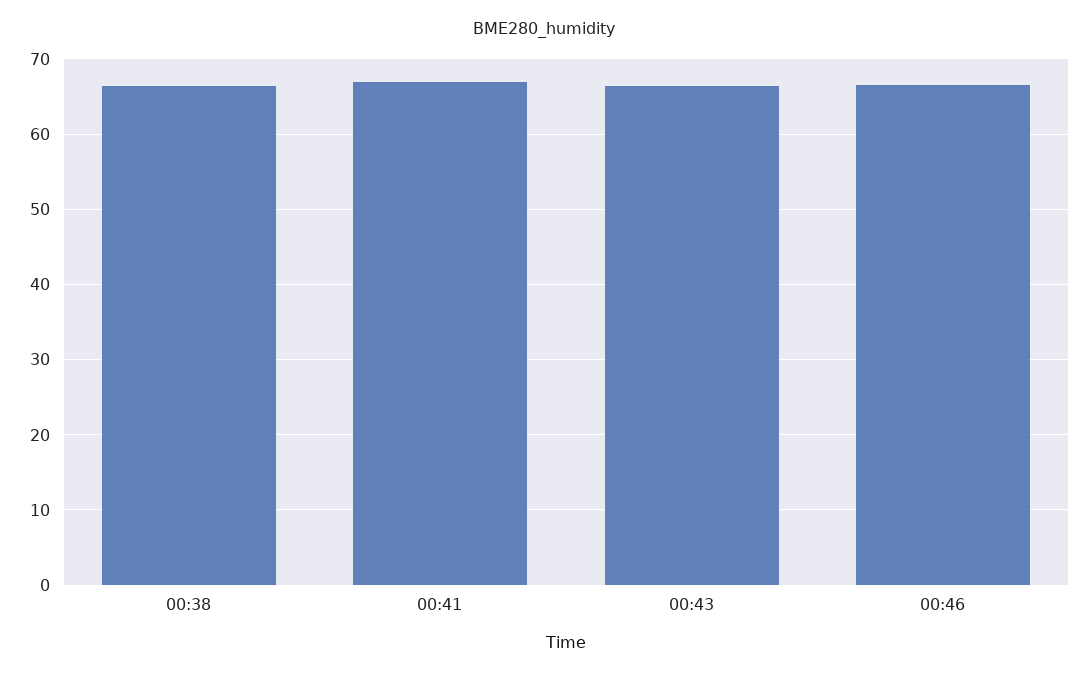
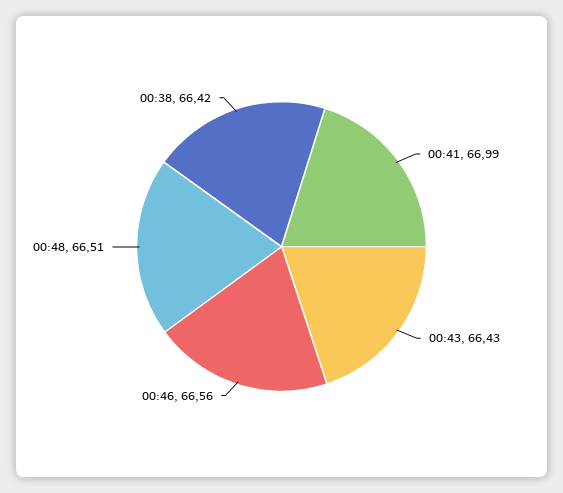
00:48: none -> 66.51

